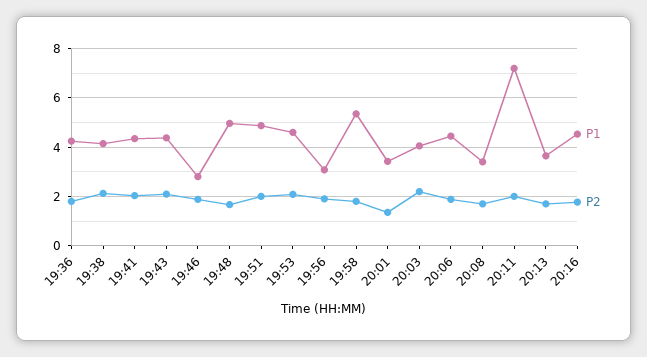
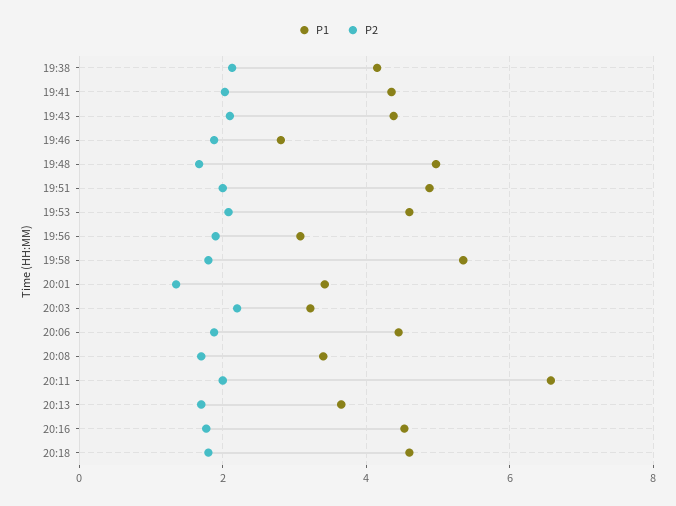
P1, 19:36: 4.25 -> none
P2, 19:36: 1.75 -> none
P1, 20:03: 4 -> 3.2
P1, 20:11: 7.25 -> 6.6
P1, 20:18: none -> 4.6
P2, 20:18: none -> 1.8

